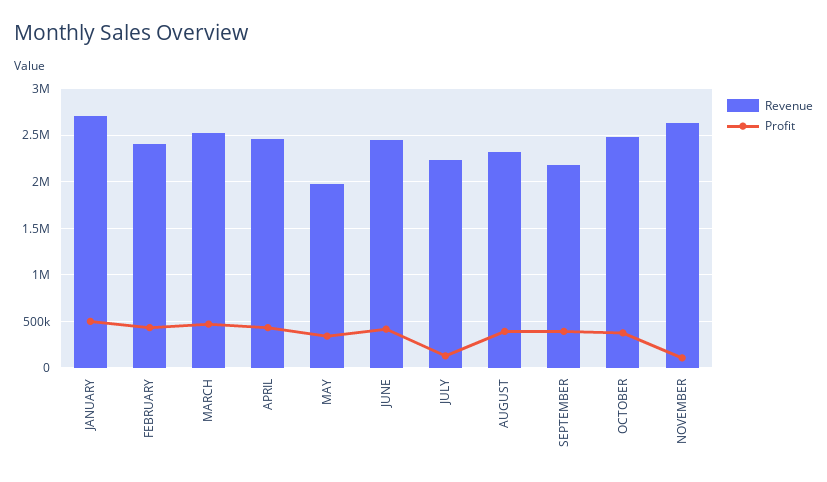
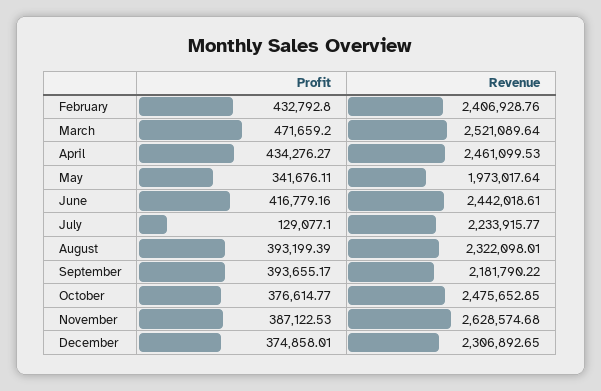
Revenue, JANUARY: 2700000 -> none
Profit, JANUARY: 500000 -> none
Profit, NOVEMBER: 100000 -> 387122.53
Profit, December: none -> 374858.01
Revenue, December: none -> 2306892.65

